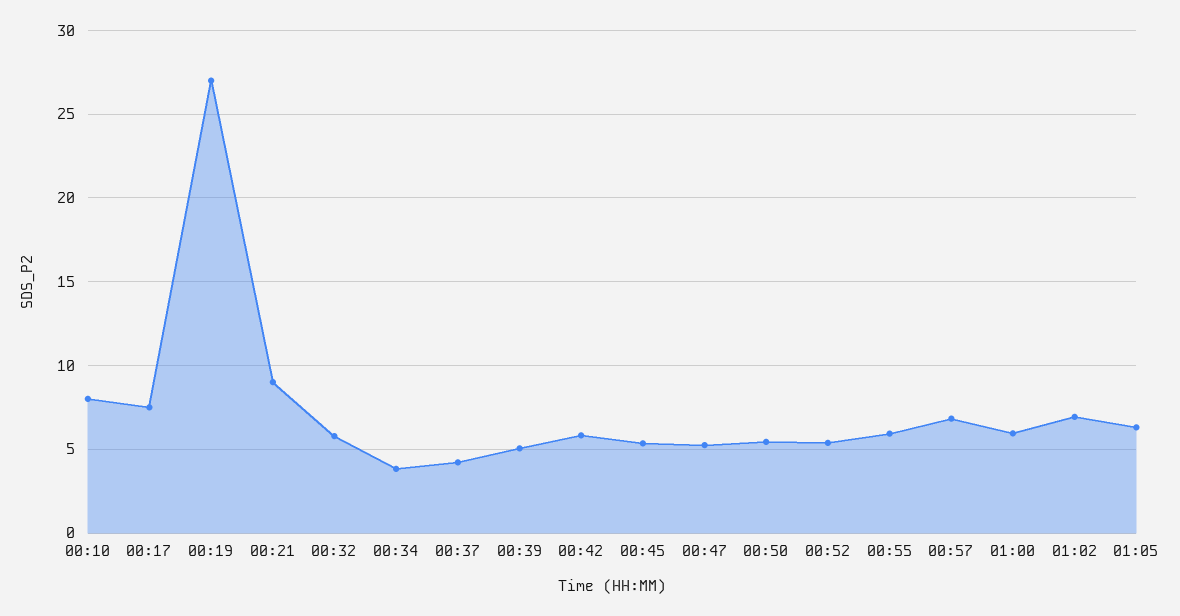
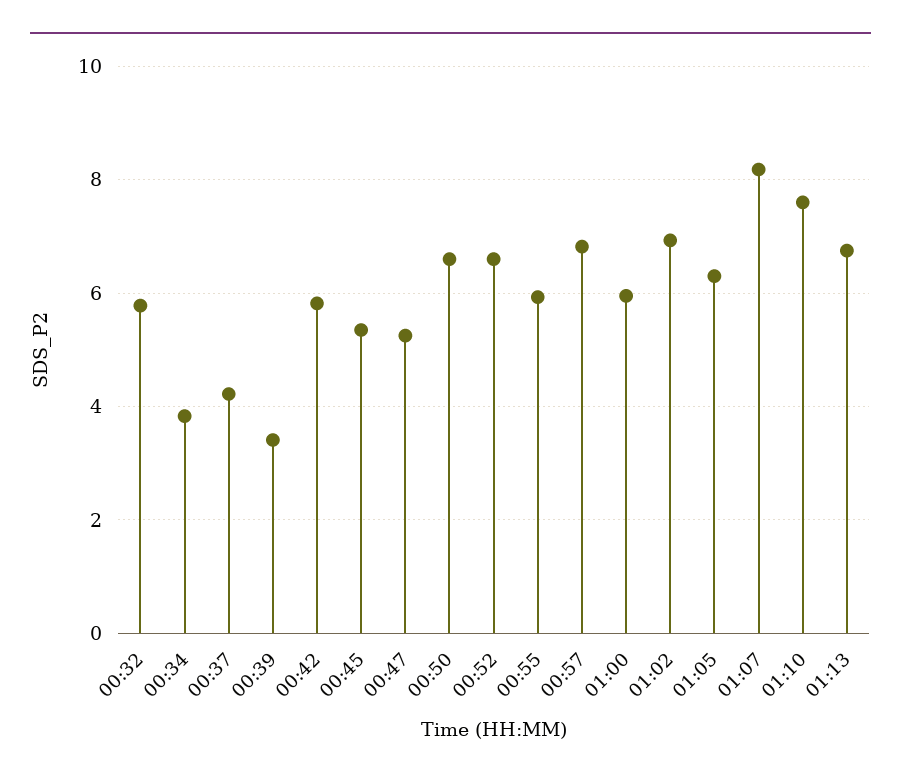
00:10: 8 -> none
00:17: 7.5 -> none
00:19: 27 -> none
00:21: 9 -> none
00:39: 5 -> 3.4
00:50: 5.5 -> 6.6
00:52: 5.5 -> 6.6
01:07: none -> 8.2
01:10: none -> 7.6
01:13: none -> 6.8

